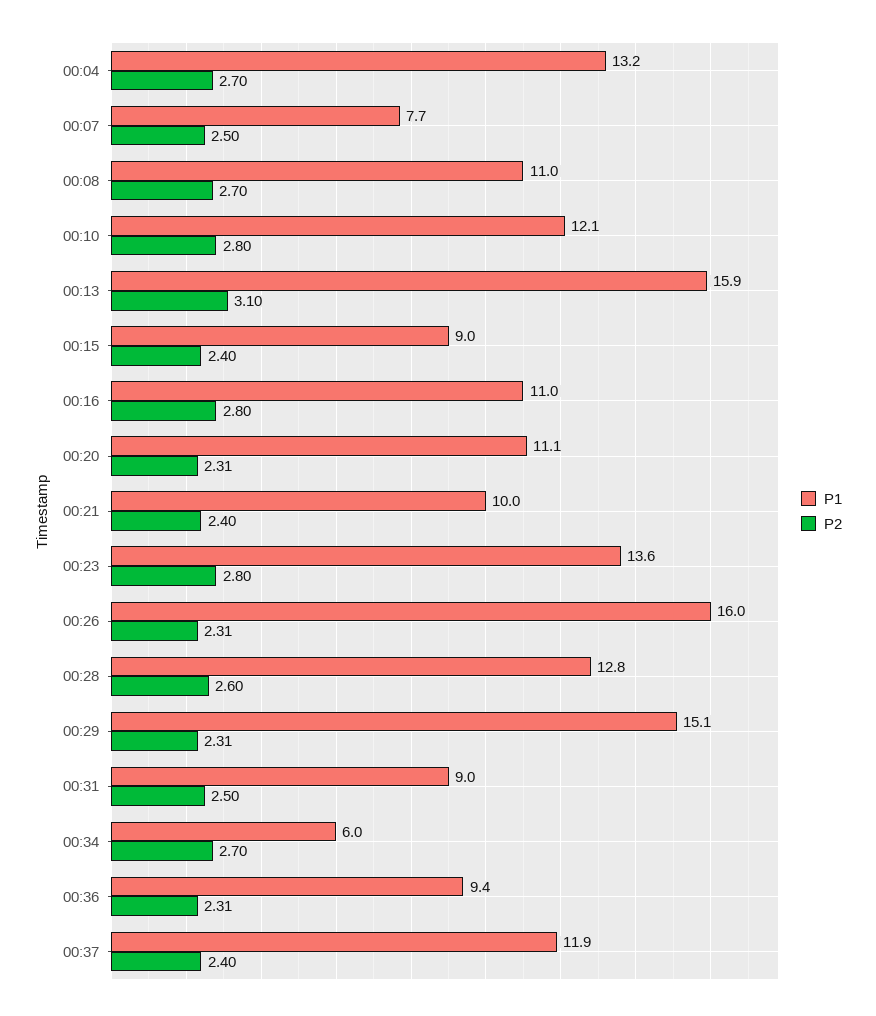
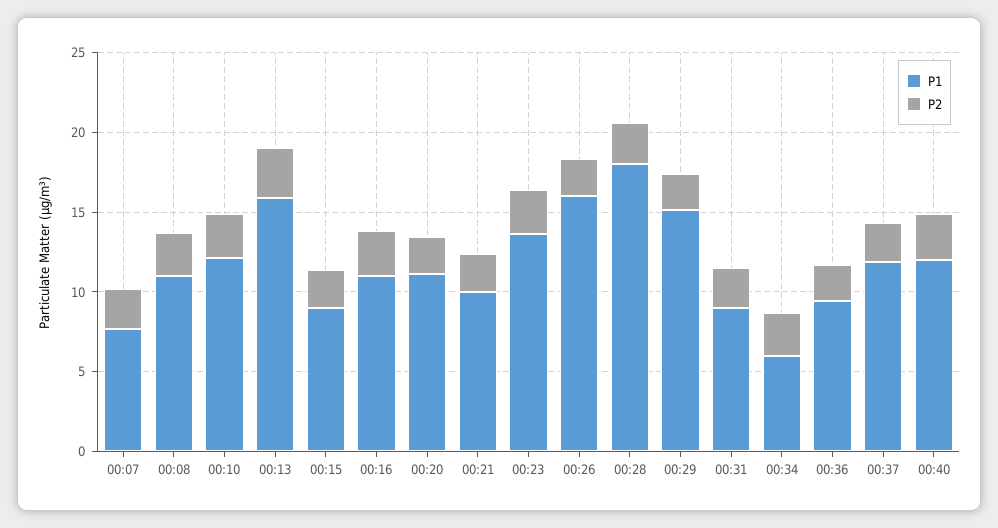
P1, 00:04: 13.2 -> none
P2, 00:04: 2.7 -> none
P1, 00:28: 12.8 -> 18
P1, 00:40: none -> 12
P2, 00:40: none -> 3

